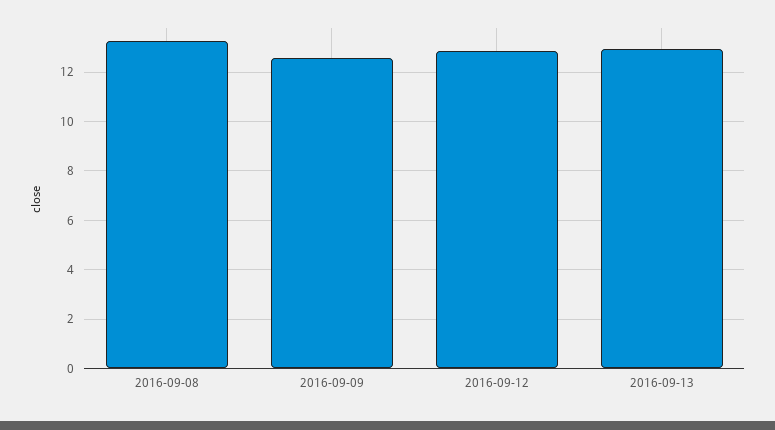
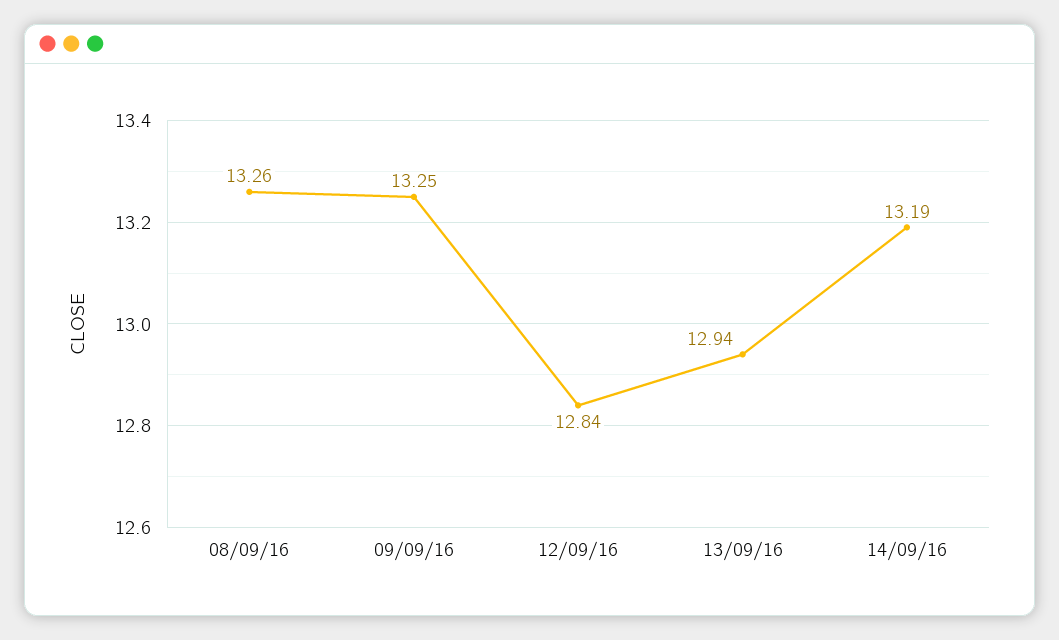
2016-09-09: 12.5 -> 13.25
14/09/16: none -> 13.19

